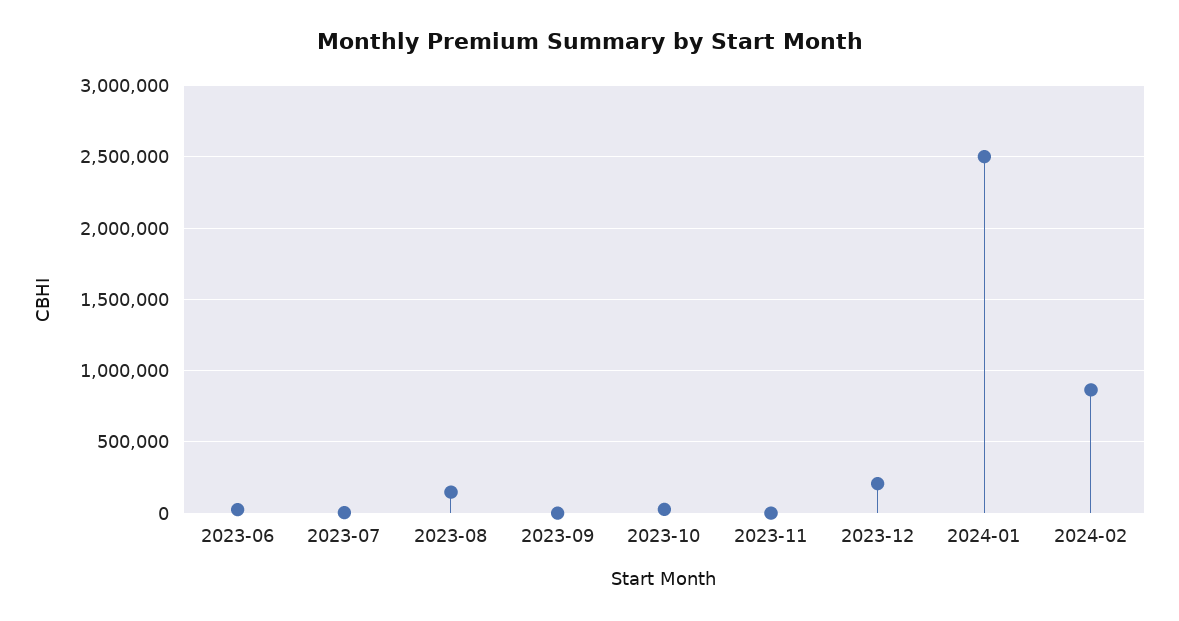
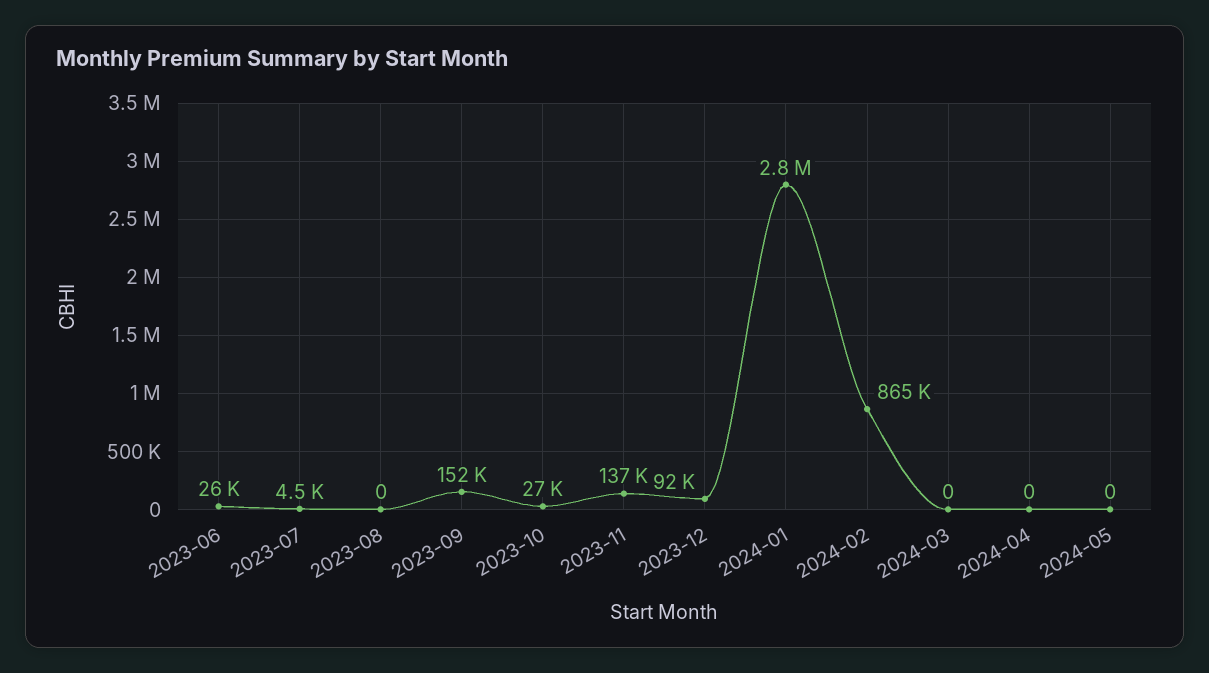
2023-08: 150000 -> 0
2023-09: 0 -> 152000
2023-11: 0 -> 137000
2023-12: 200000 -> 92000
2024-01: 2500000 -> 2800000
2024-03: none -> 0
2024-04: none -> 0
2024-05: none -> 0

